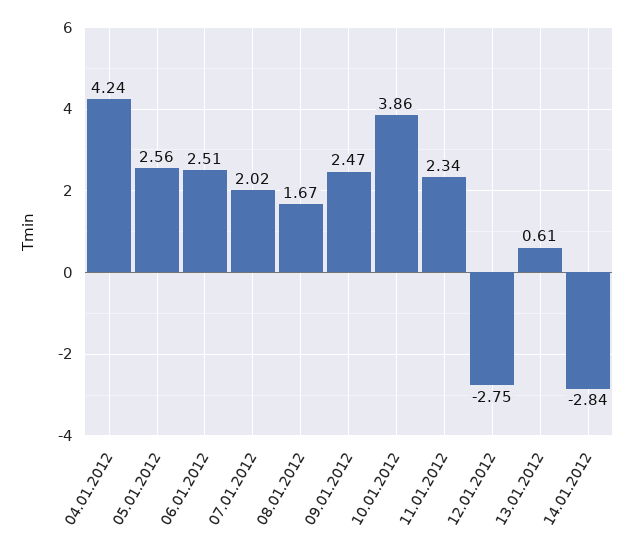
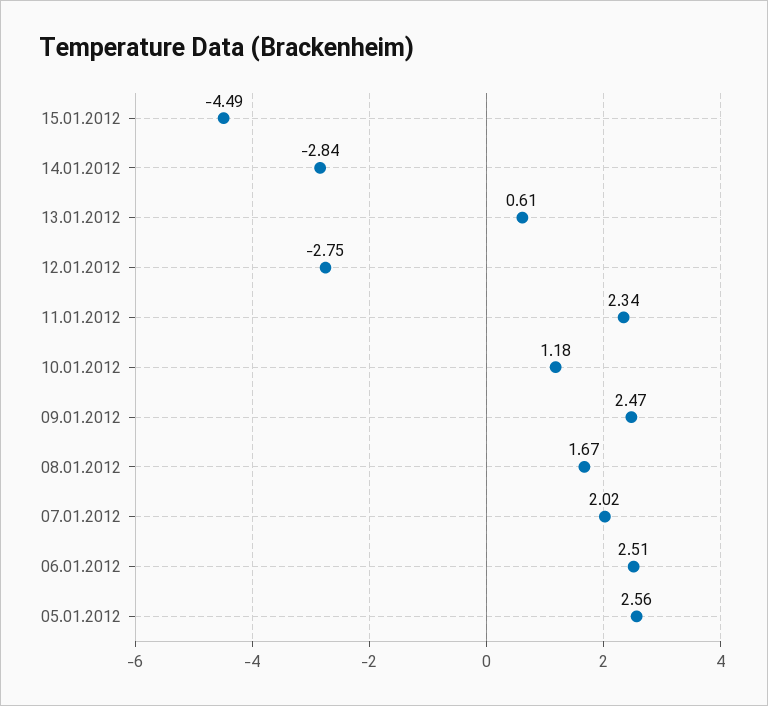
04.01.2012: 4.24 -> none
10.01.2012: 3.86 -> 1.18
15.01.2012: none -> -4.49

